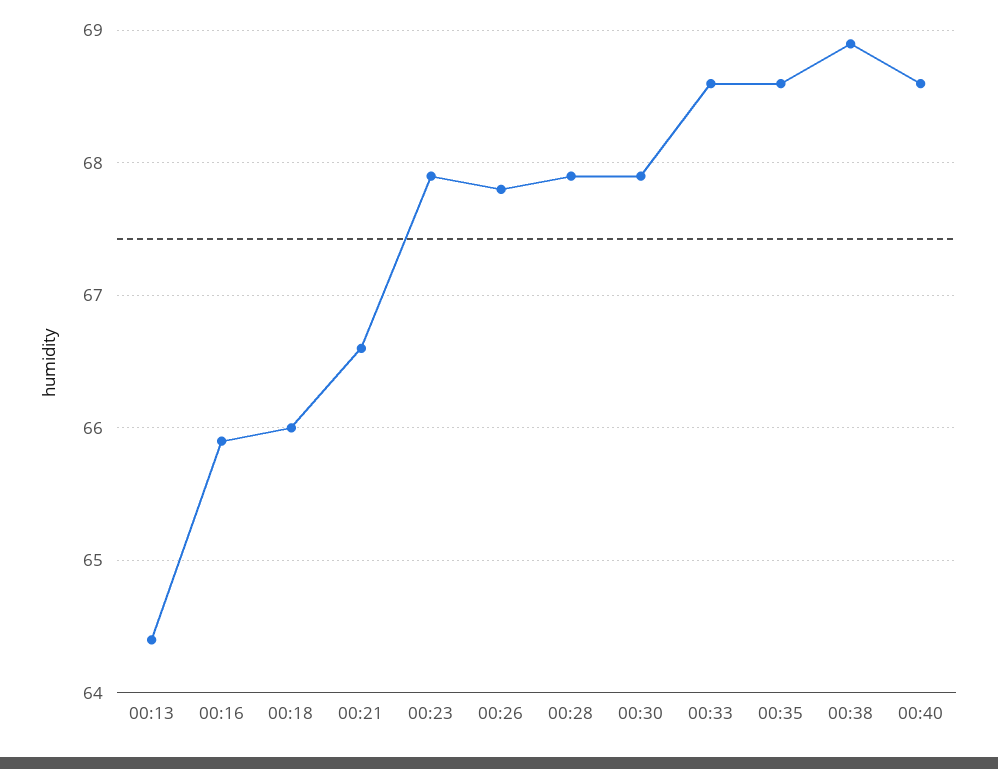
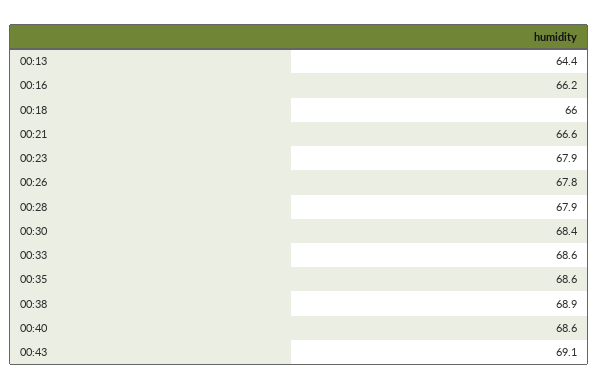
00:16: 65.9 -> 66.2
00:30: 67.9 -> 68.4
00:43: none -> 69.1

